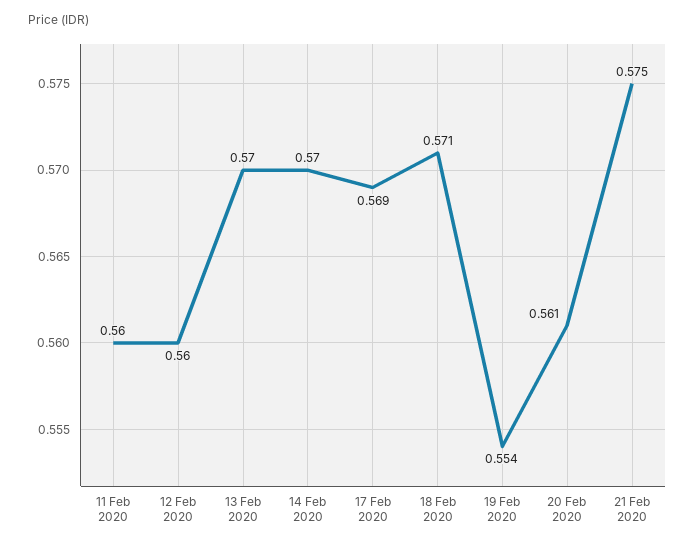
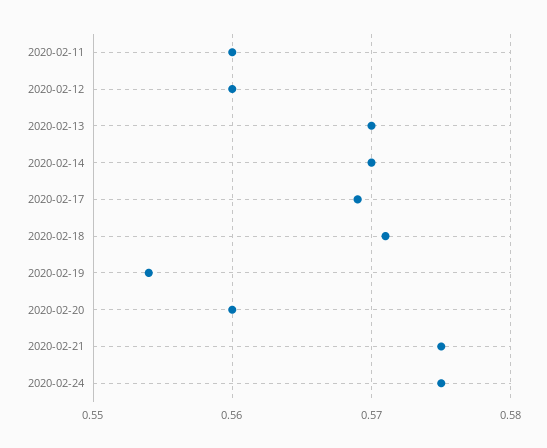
20 Feb 2020: 0.561 -> 0.56
2020-02-24: none -> 0.575

